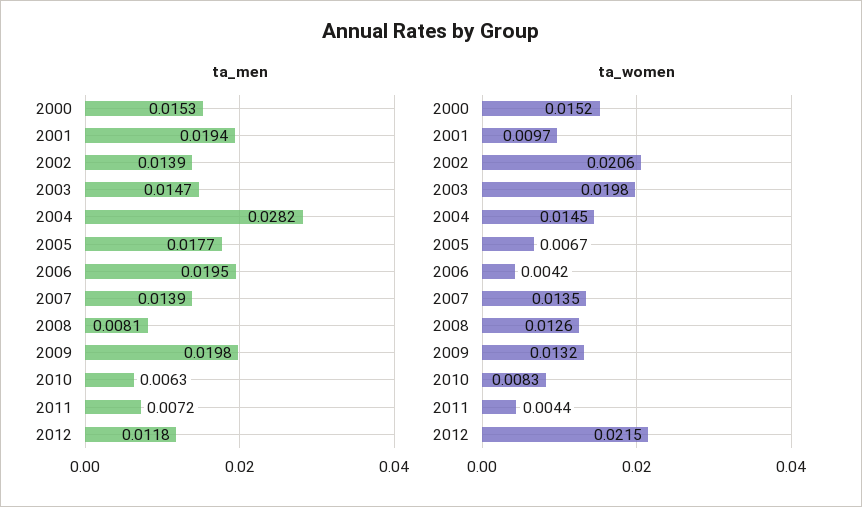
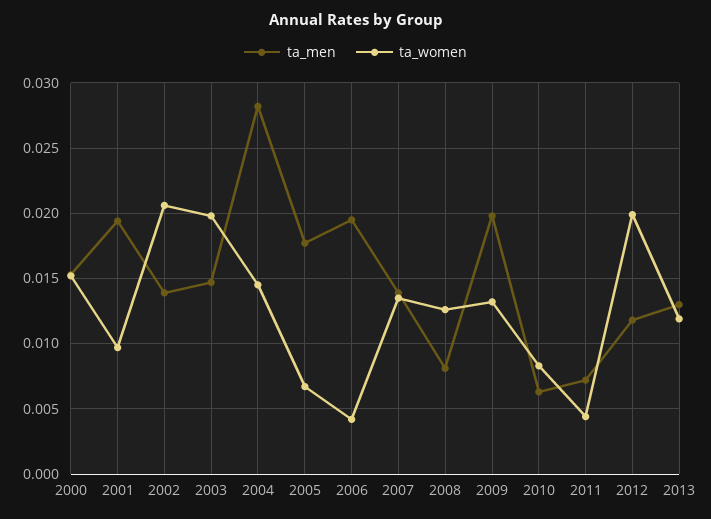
ta_women, 2012: 0.0215 -> 0.02
ta_men, 2013: none -> 0.013
ta_women, 2013: none -> 0.012

